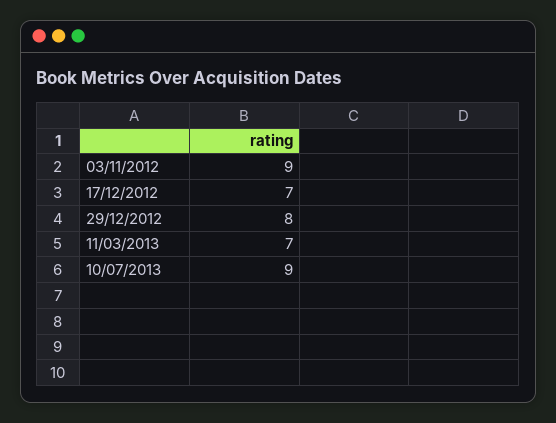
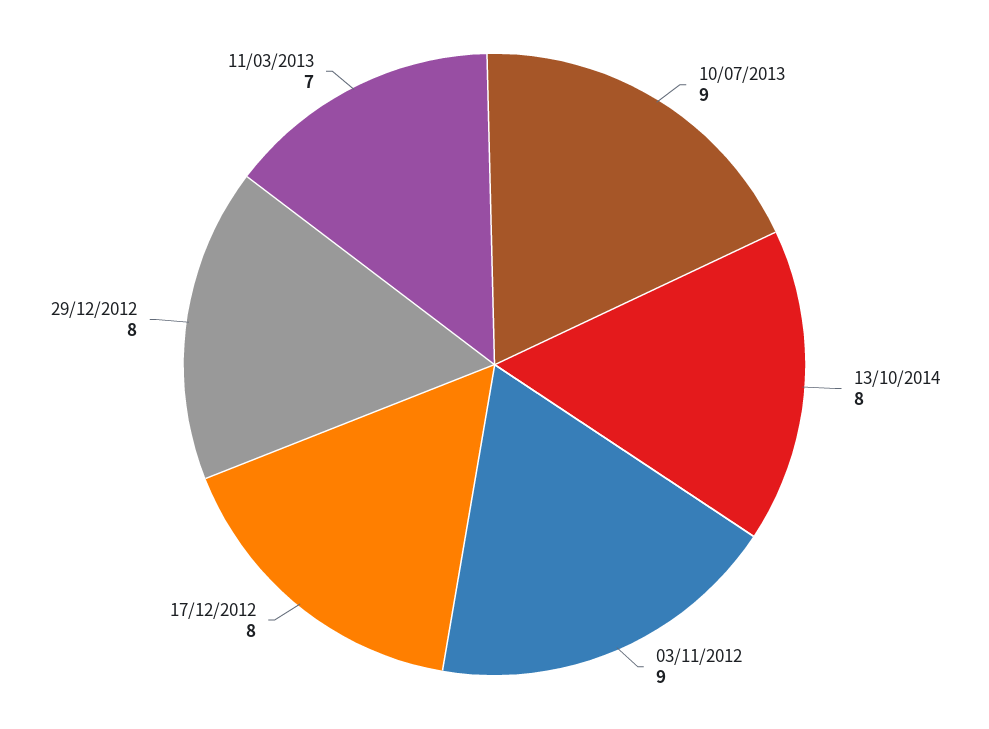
17/12/2012: 7 -> 8
13/10/2014: none -> 8

